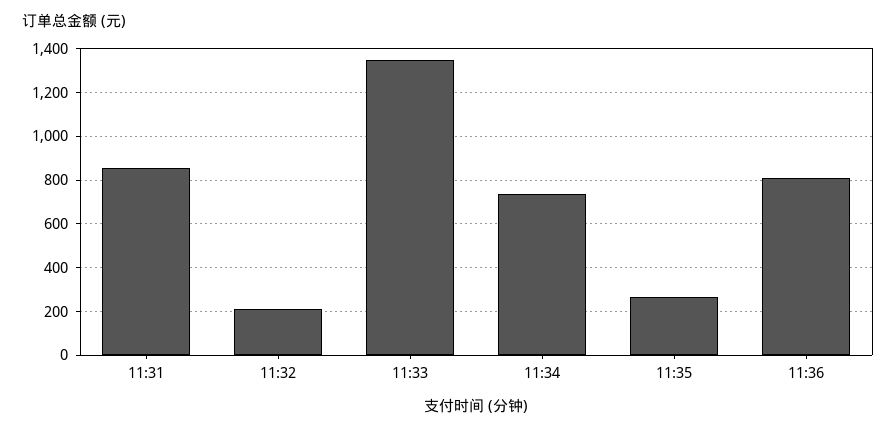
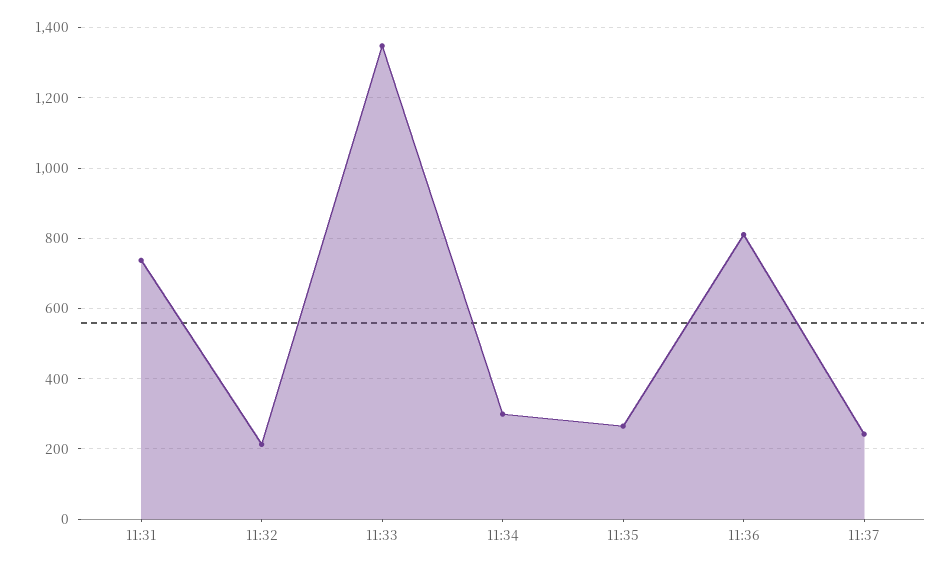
11:31: 850 -> 740
11:34: 750 -> 300
11:37: none -> 240

